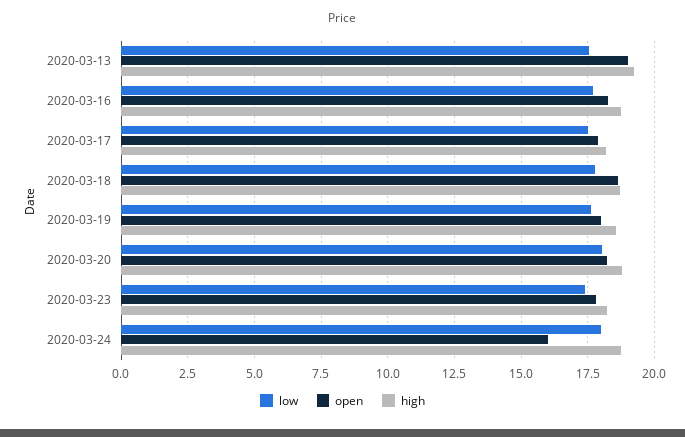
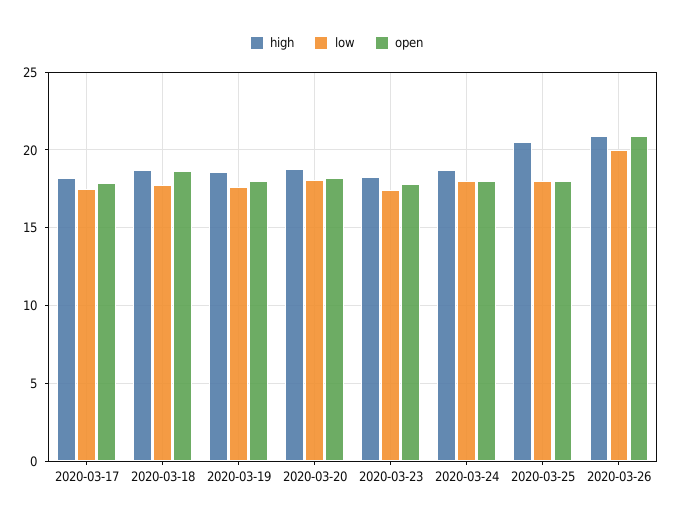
low, 2020-03-13: 17.5 -> none
open, 2020-03-13: 19 -> none
high, 2020-03-13: 19.25 -> none
low, 2020-03-16: 17.75 -> none
open, 2020-03-16: 18.25 -> none
high, 2020-03-16: 18.75 -> none
open, 2020-03-24: 16 -> 18
high, 2020-03-25: none -> 20.5
low, 2020-03-25: none -> 18
open, 2020-03-25: none -> 18
high, 2020-03-26: none -> 21
low, 2020-03-26: none -> 20
open, 2020-03-26: none -> 21

